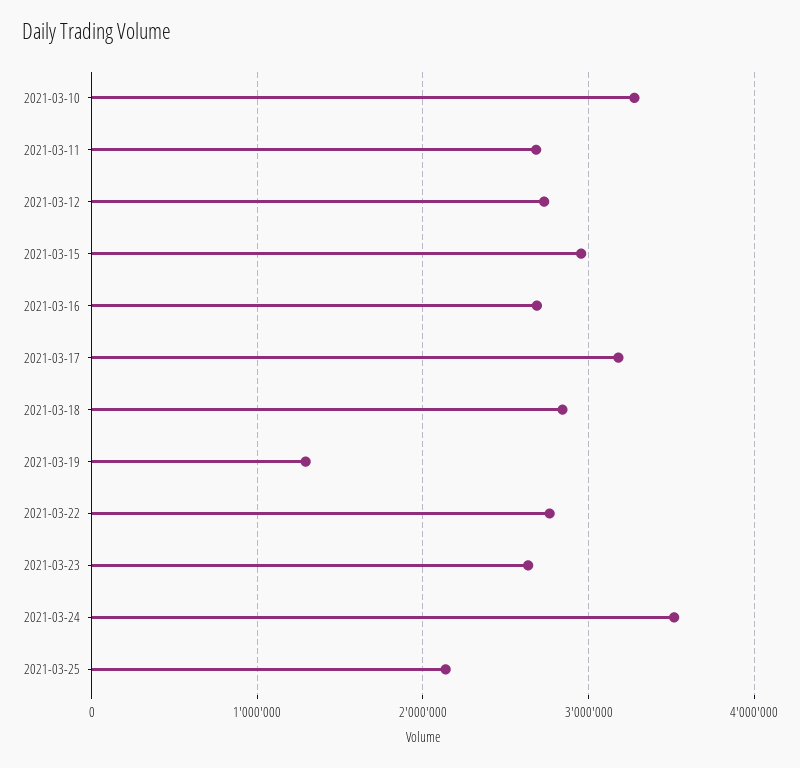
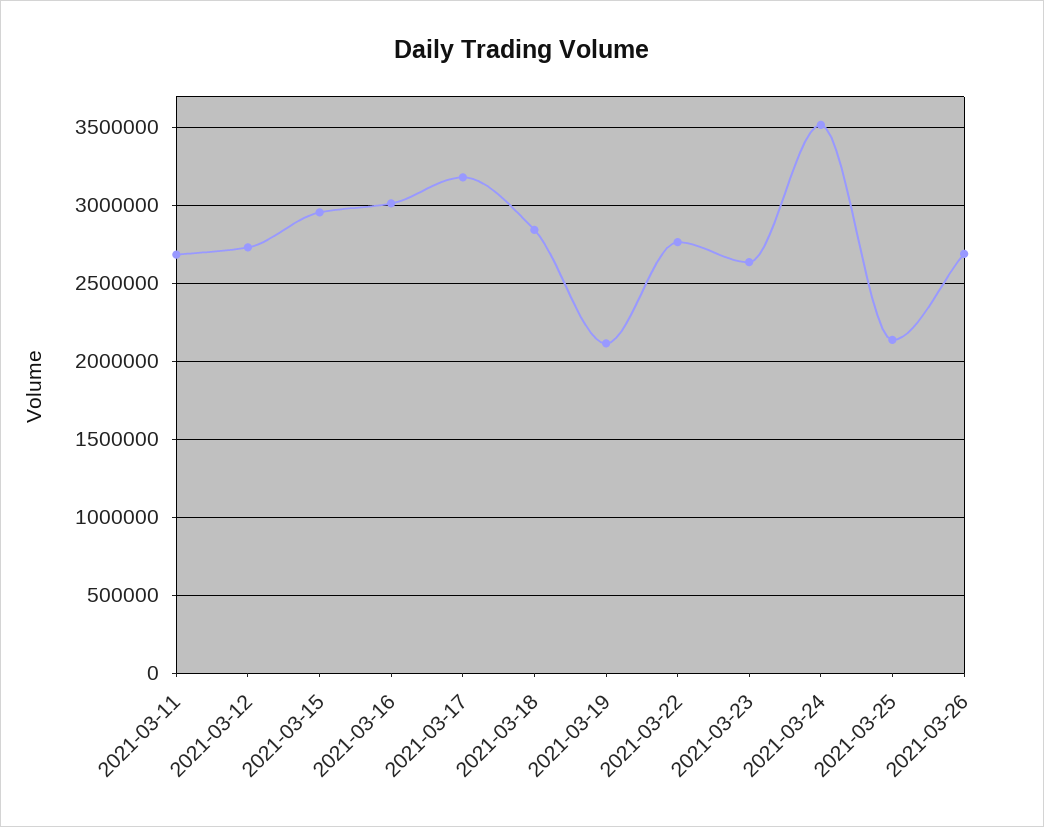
2021-03-10: 3300000 -> none
2021-03-16: 2700000 -> 3000000
2021-03-19: 1300000 -> 2100000
2021-03-26: none -> 2700000

